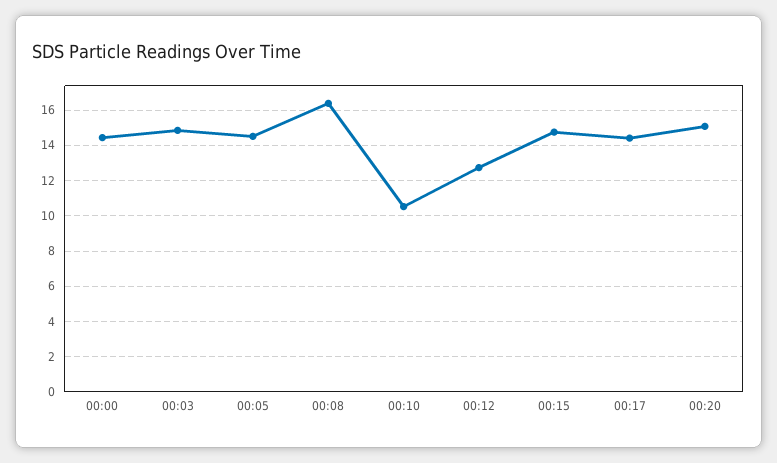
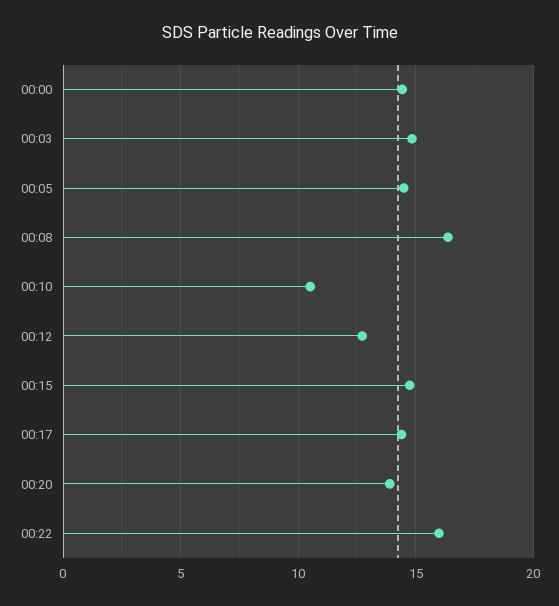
00:20: 15 -> 14
00:22: none -> 16

